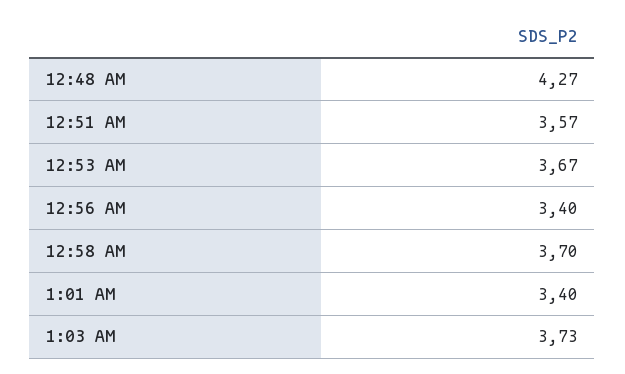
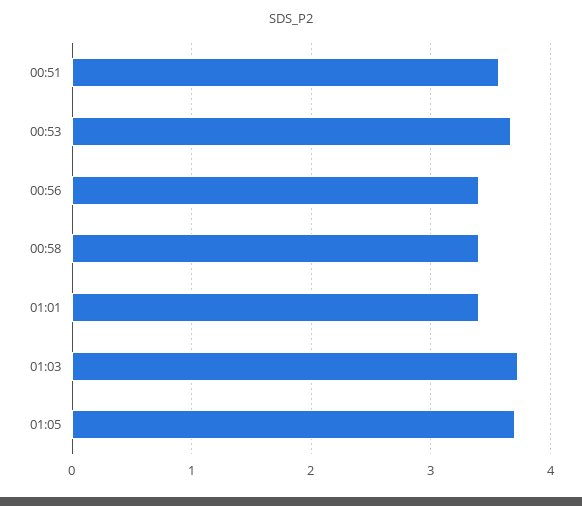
12:48 AM: 4.27 -> none
12:58 AM: 3.7 -> 3.4
01:05: none -> 3.7

